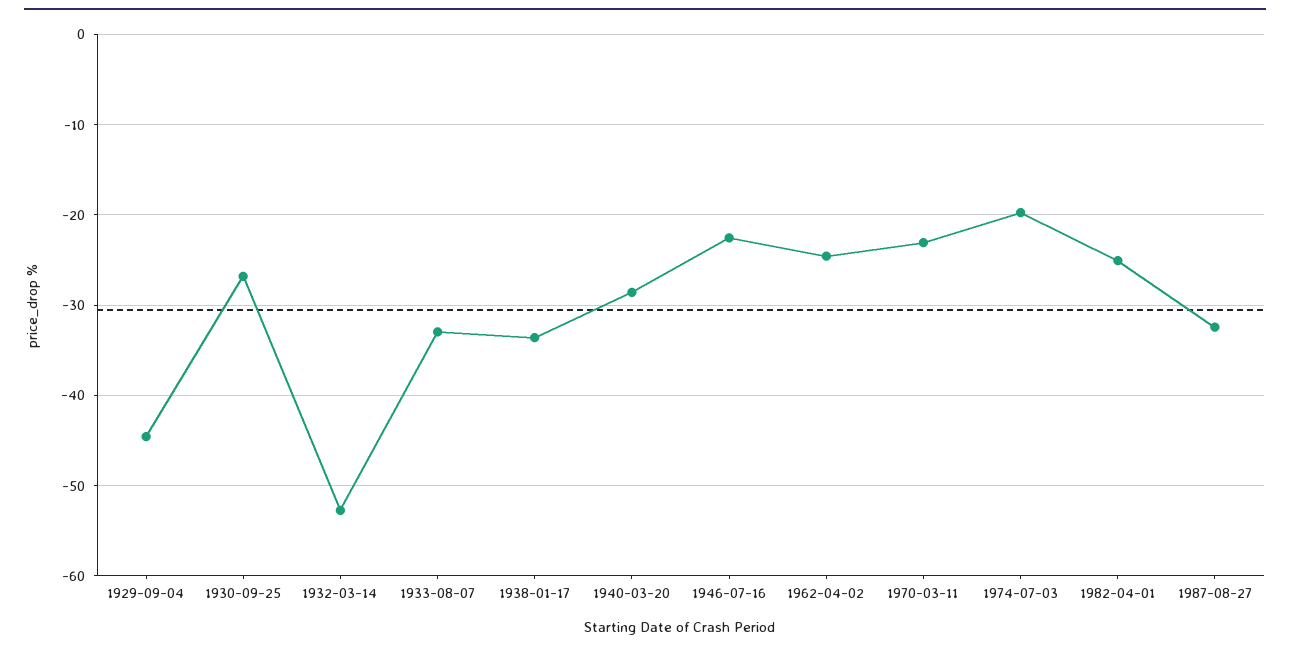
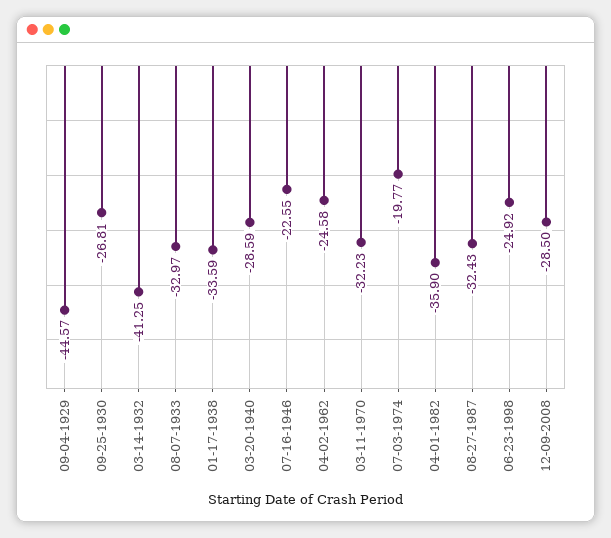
1932-03-14: -53 -> -41.25
1970-03-11: -23 -> -32.23
1982-04-01: -25 -> -35.9
06-23-1998: none -> -24.92
12-09-2008: none -> -28.5

